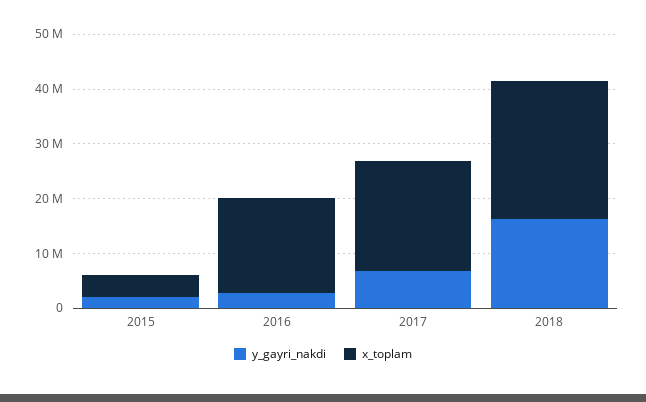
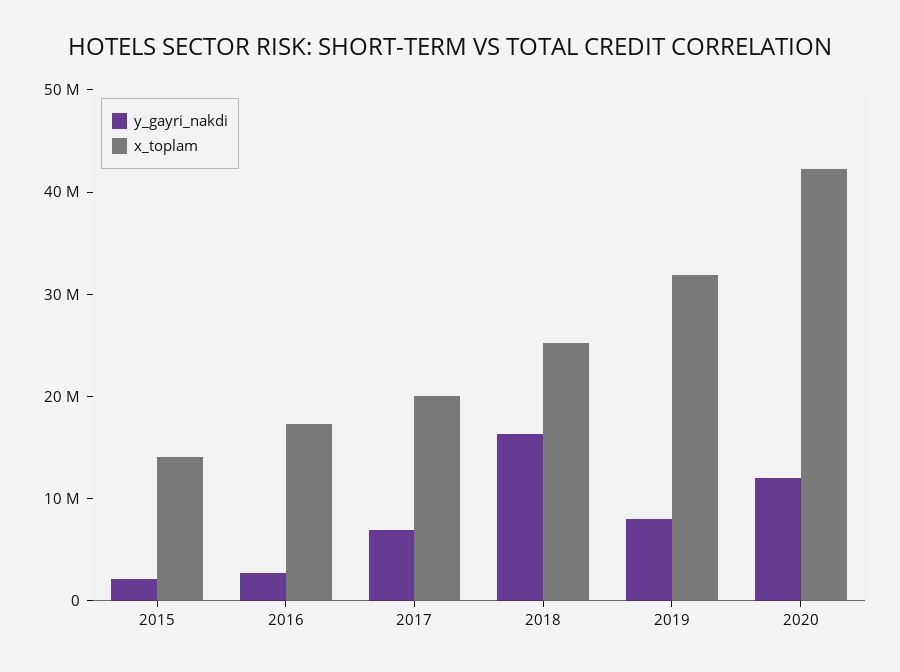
x_toplam, 2015: 4000000 -> 14000000
y_gayri_nakdi, 2019: none -> 8000000
x_toplam, 2019: none -> 32000000
y_gayri_nakdi, 2020: none -> 12000000
x_toplam, 2020: none -> 42000000

